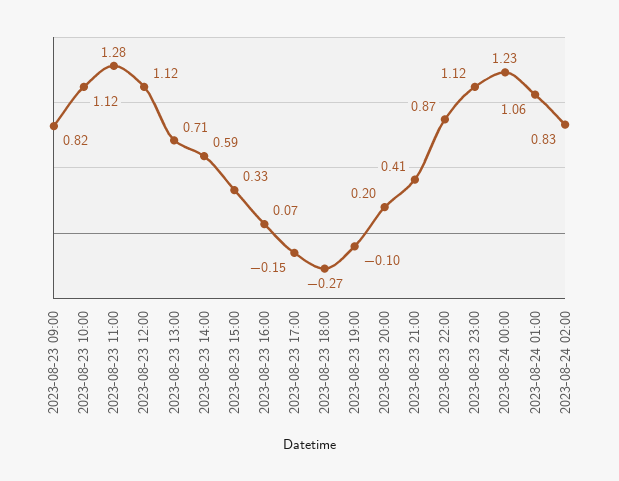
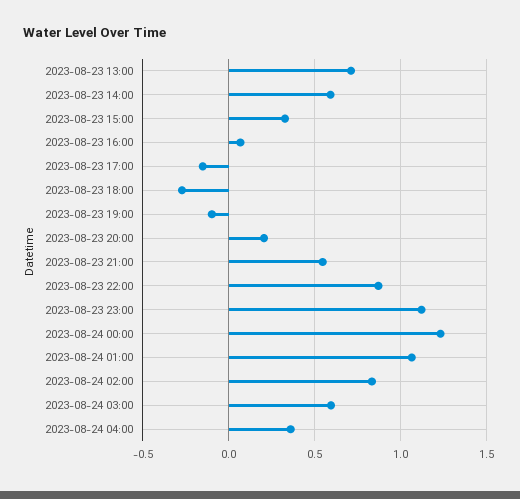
2023-08-23 09:00: 0.82 -> none
2023-08-23 10:00: 1.12 -> none
2023-08-23 11:00: 1.28 -> none
2023-08-23 12:00: 1.12 -> none
2023-08-23 21:00: 0.41 -> 0.55
2023-08-24 03:00: none -> 0.6
2023-08-24 04:00: none -> 0.35

